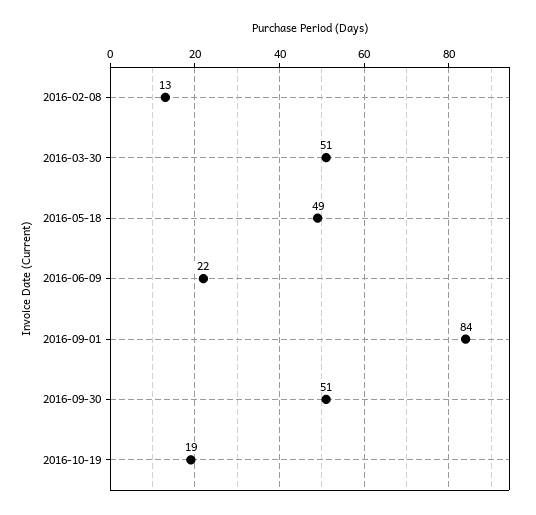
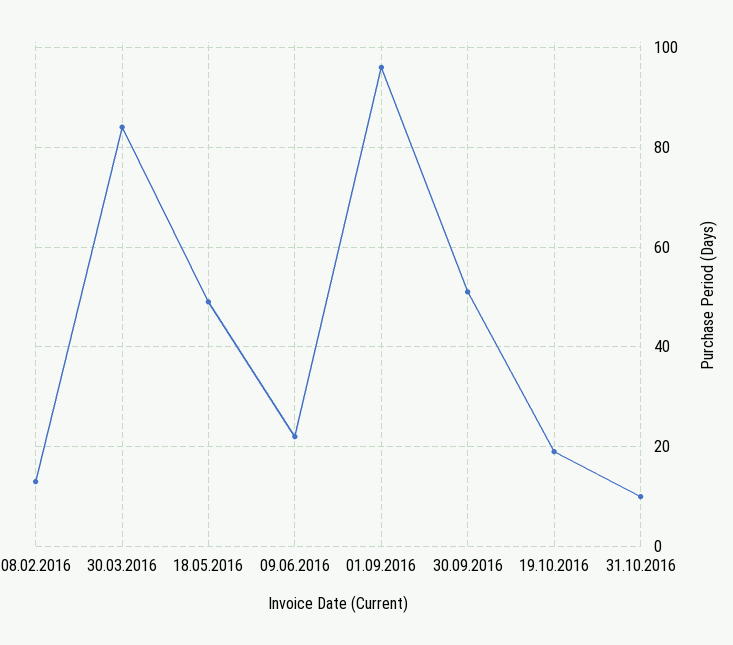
2016-03-30: 51 -> 85
2016-09-01: 84 -> 95
31.10.2016: none -> 10

